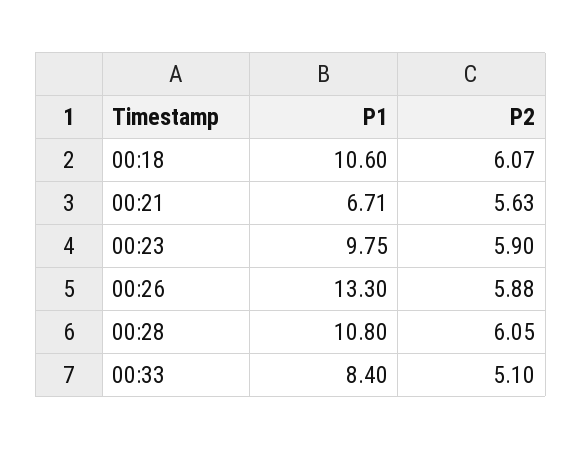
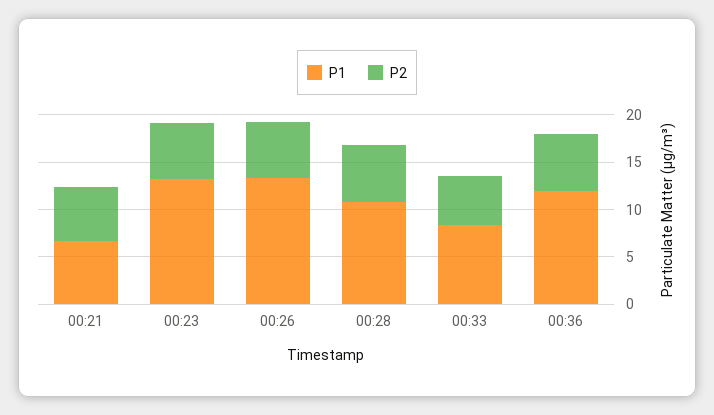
P1, 00:18: 10.6 -> none
P2, 00:18: 6.07 -> none
P1, 00:23: 9.75 -> 13
P1, 00:36: none -> 12
P2, 00:36: none -> 6

